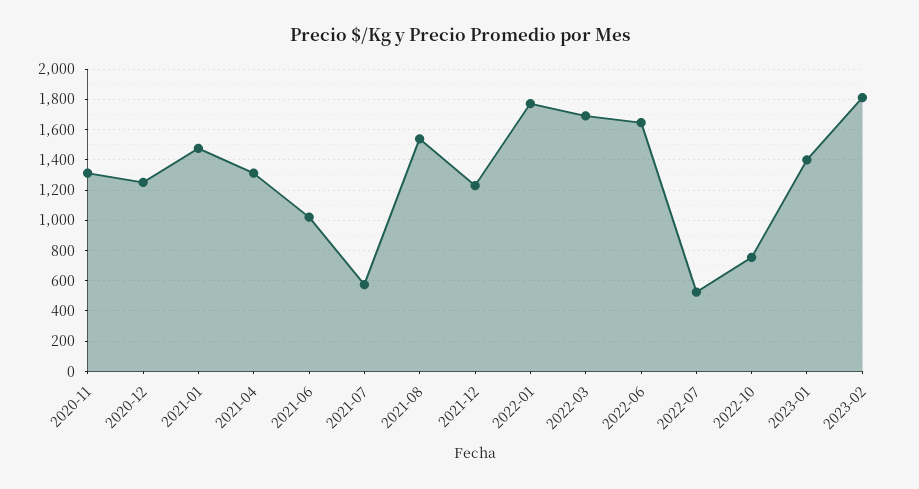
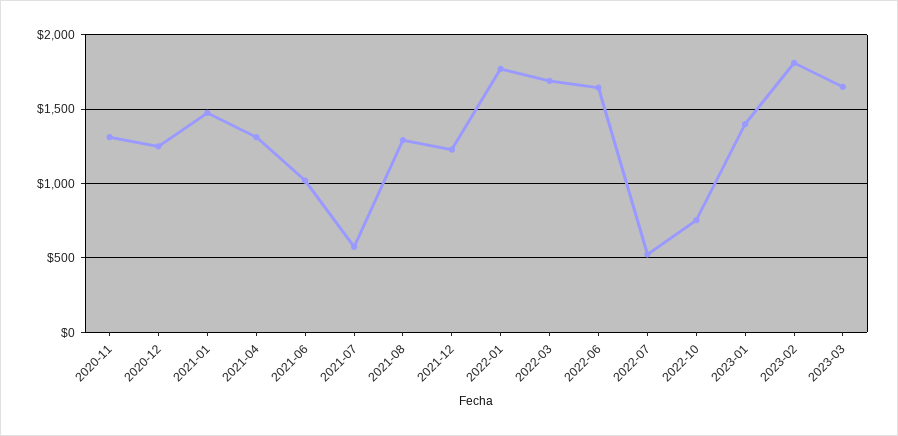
2021-08: 1550 -> 1300
2023-03: none -> 1650

